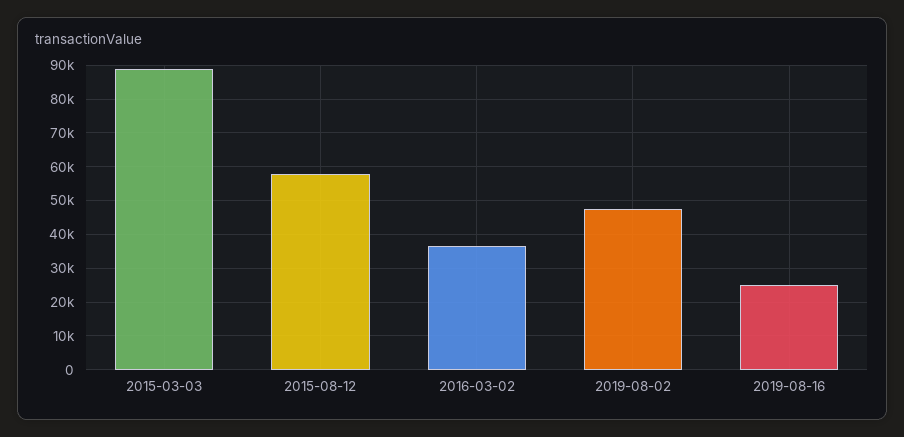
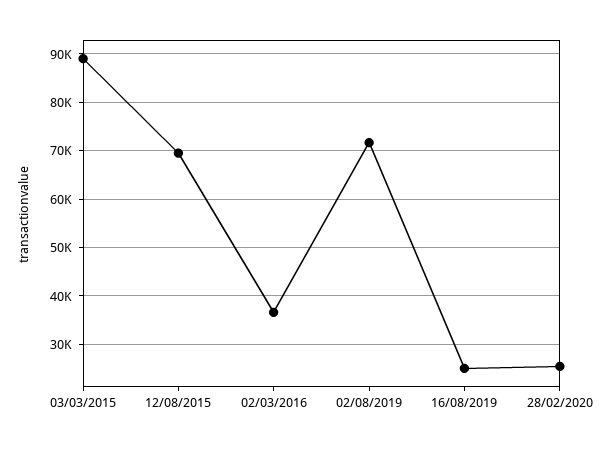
2015-08-12: 58000 -> 70000
2019-08-02: 48000 -> 72000
28/02/2020: none -> 26000

